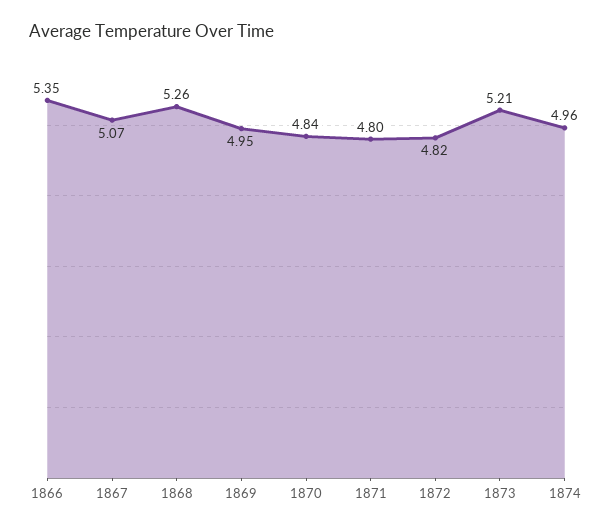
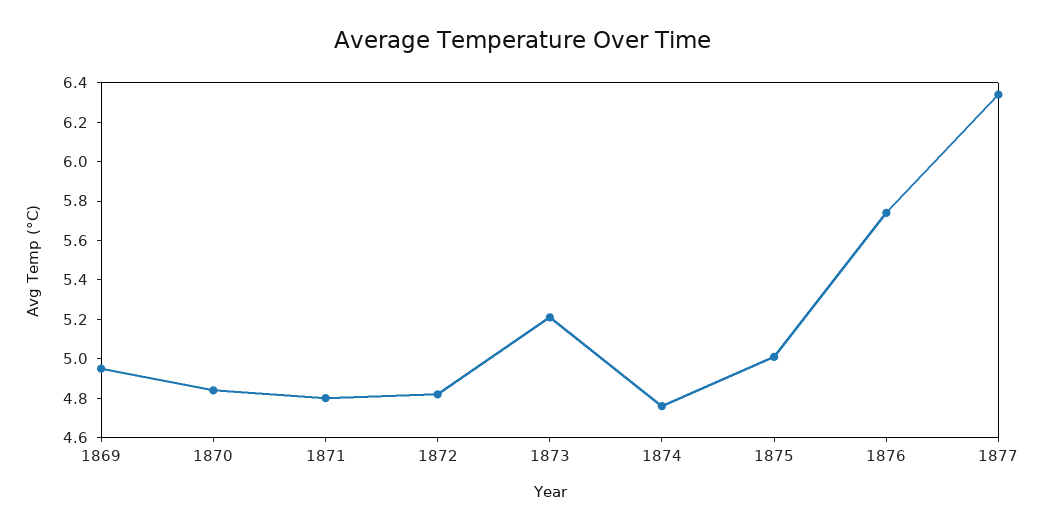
1866: 5.35 -> none
1867: 5.07 -> none
1868: 5.26 -> none
1874: 4.96 -> 4.75
1875: none -> 5
1876: none -> 5.75
1877: none -> 6.35

